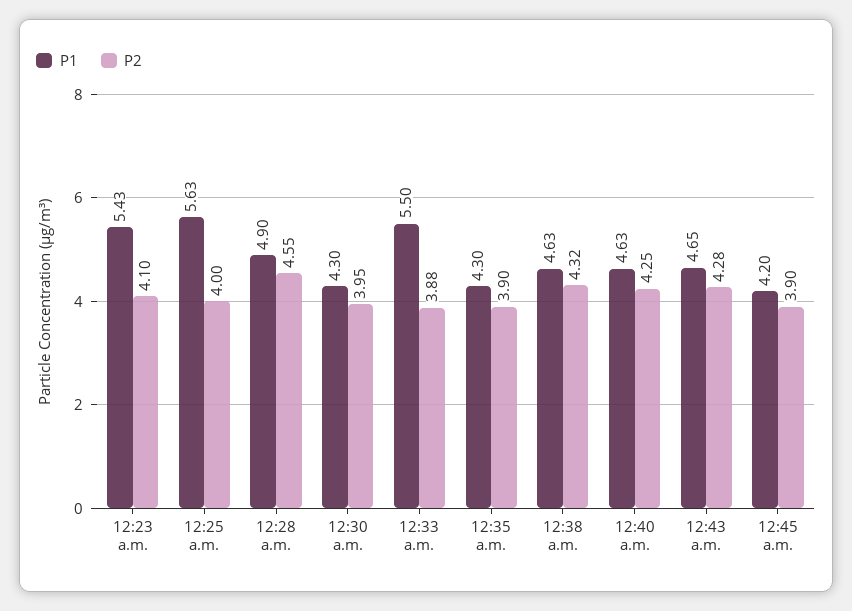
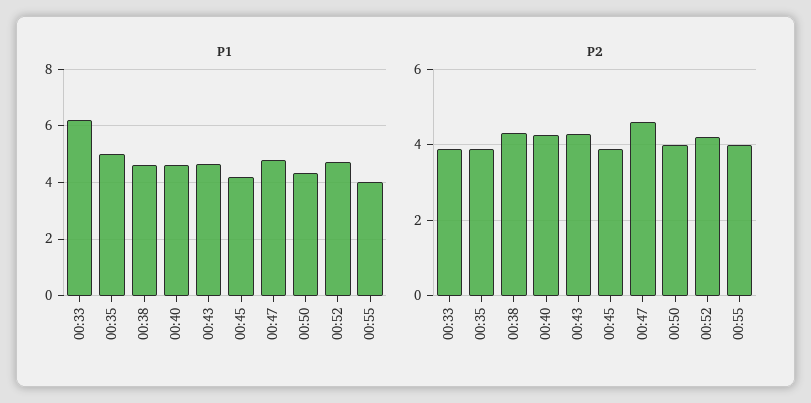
P1, 12:23 a.m.: 5.43 -> none
P2, 12:23 a.m.: 4.1 -> none
P1, 12:25 a.m.: 5.63 -> none
P2, 12:25 a.m.: 4 -> none
P1, 12:28 a.m.: 4.9 -> none
P2, 12:28 a.m.: 4.55 -> none
P1, 12:30 a.m.: 4.3 -> none
P2, 12:30 a.m.: 3.95 -> none
P1, 12:33 a.m.: 5.5 -> 6.25
P1, 12:35 a.m.: 4.3 -> 5
P1, 00:47: none -> 4.75
P1, 00:50: none -> 4.25
P1, 00:52: none -> 4.75
P1, 00:55: none -> 4
P2, 00:47: none -> 4.6
P2, 00:50: none -> 4
P2, 00:52: none -> 4.2
P2, 00:55: none -> 4

